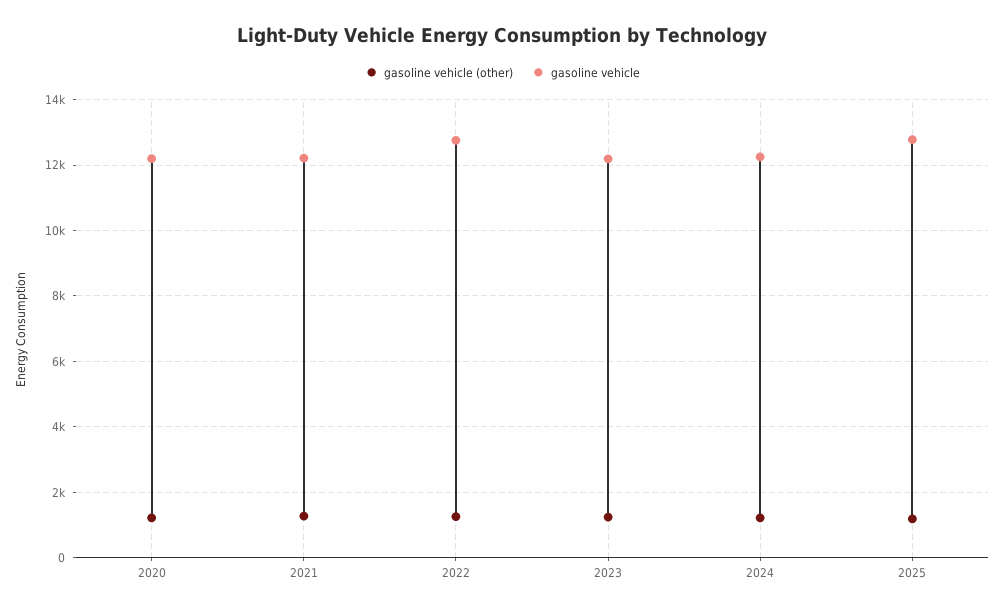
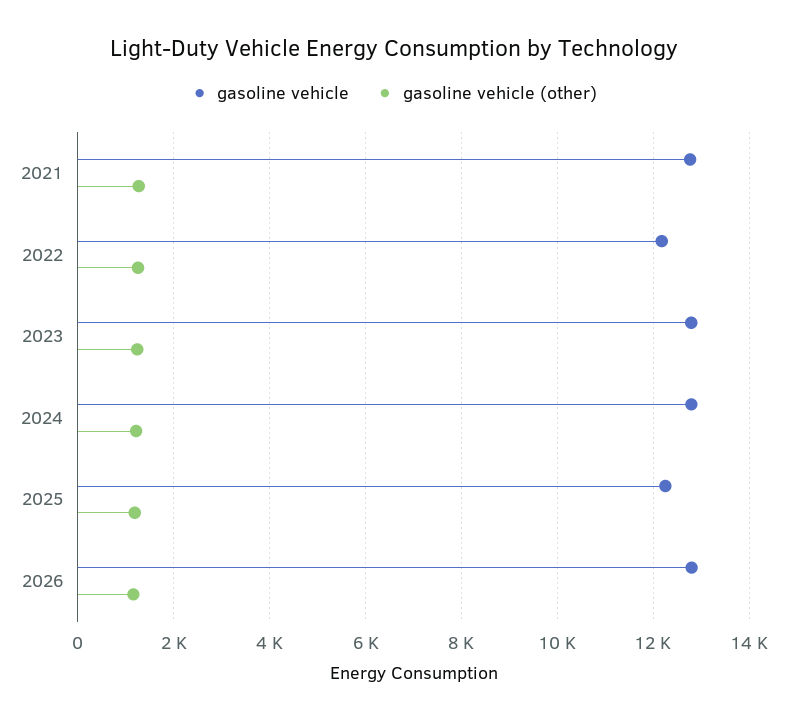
gasoline vehicle (other), 2020: 1200 -> none
gasoline vehicle, 2020: 12200 -> none
gasoline vehicle, 2021: 12200 -> 12800
gasoline vehicle, 2022: 12800 -> 12200
gasoline vehicle, 2023: 12200 -> 12800
gasoline vehicle, 2024: 12200 -> 12800
gasoline vehicle, 2025: 12800 -> 12200
gasoline vehicle, 2026: none -> 12800
gasoline vehicle (other), 2026: none -> 1200

